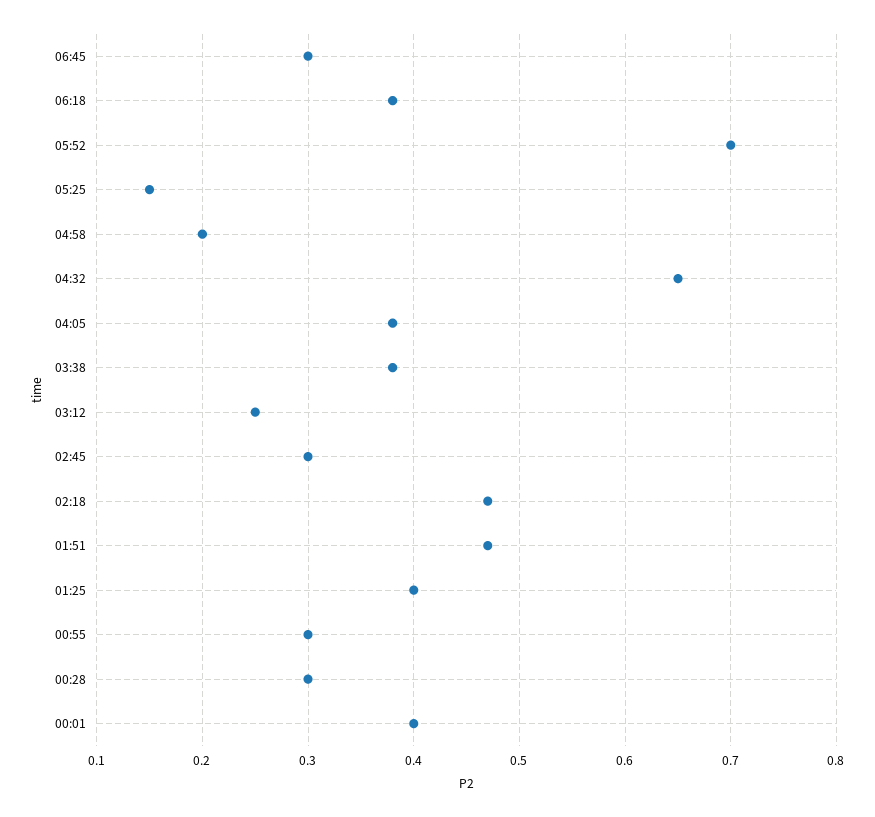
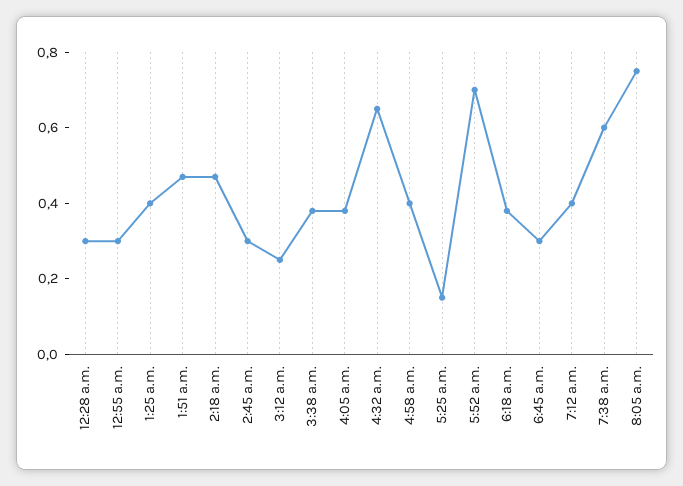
04:58: 0.2 -> 0.4
00:01: 0.4 -> none
7:12 a.m.: none -> 0.4
7:38 a.m.: none -> 0.6
8:05 a.m.: none -> 0.75

